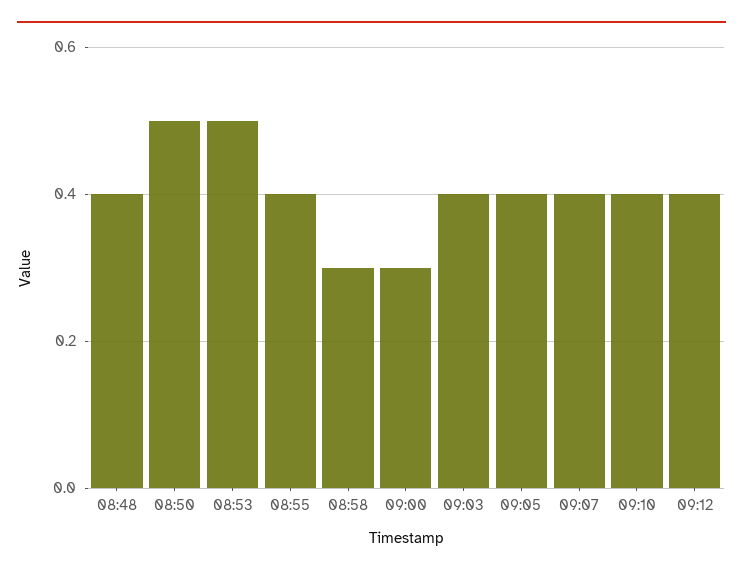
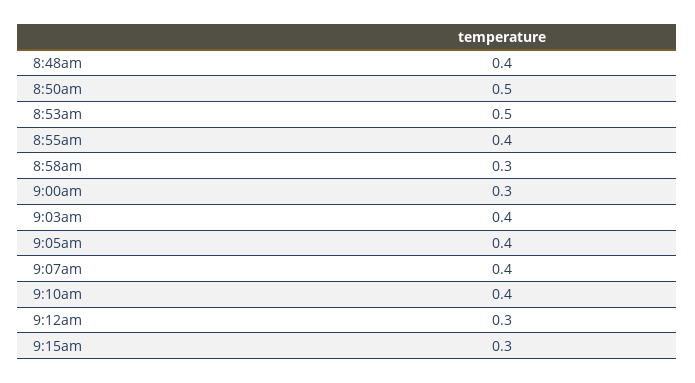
09:12: 0.4 -> 0.3
9:15am: none -> 0.3

